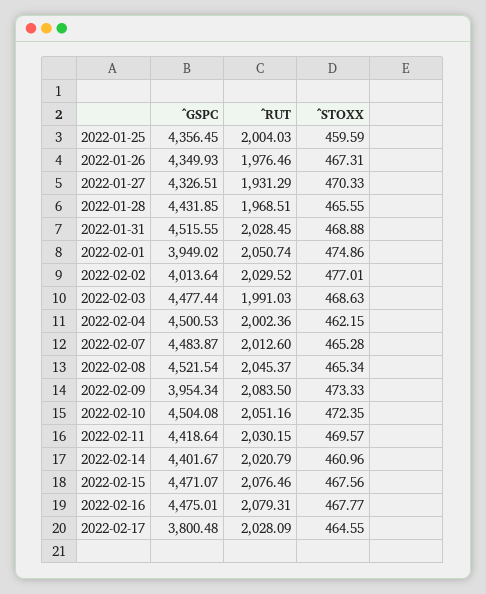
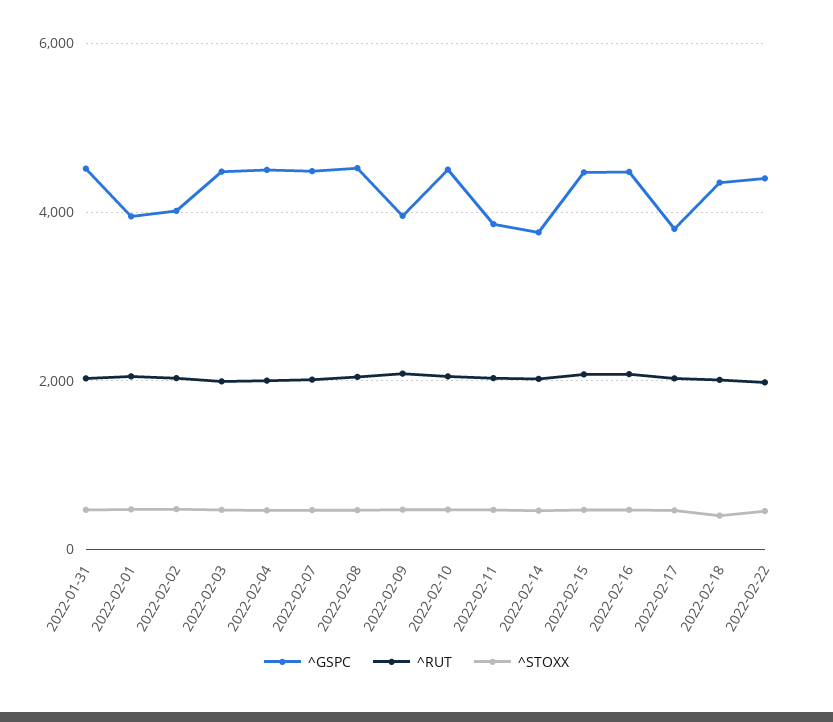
^GSPC, 2022-01-25: 4356.45 -> none
^RUT, 2022-01-25: 2004.03 -> none
^STOXX, 2022-01-25: 459.59 -> none
^GSPC, 2022-01-26: 4349.93 -> none
^RUT, 2022-01-26: 1976.46 -> none
^STOXX, 2022-01-26: 467.31 -> none
^GSPC, 2022-01-27: 4326.51 -> none
^RUT, 2022-01-27: 1931.29 -> none
^STOXX, 2022-01-27: 470.33 -> none
^GSPC, 2022-01-28: 4431.85 -> none
^RUT, 2022-01-28: 1968.51 -> none
^STOXX, 2022-01-28: 465.55 -> none
^GSPC, 2022-02-11: 4418.64 -> 3800
^GSPC, 2022-02-14: 4401.67 -> 3800
^GSPC, 2022-02-18: none -> 4400
^RUT, 2022-02-18: none -> 2000
^STOXX, 2022-02-18: none -> 400
^GSPC, 2022-02-22: none -> 4400
^RUT, 2022-02-22: none -> 2000
^STOXX, 2022-02-22: none -> 400

